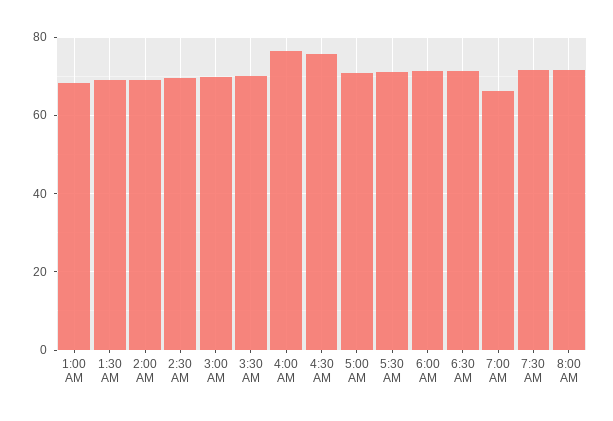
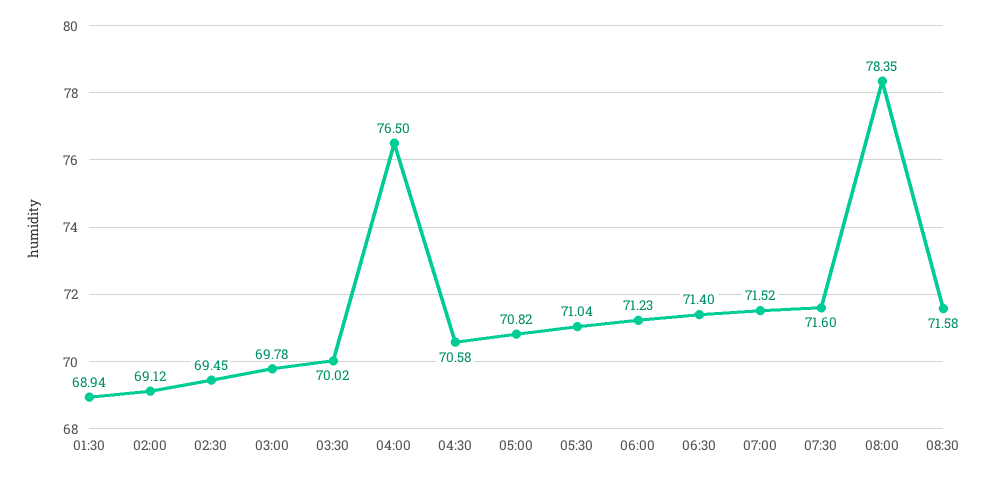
1:00 AM: 68 -> none
4:30 AM: 76 -> 70.58
7:00 AM: 66 -> 71.52
8:00 AM: 72 -> 78.35
08:30: none -> 71.58

